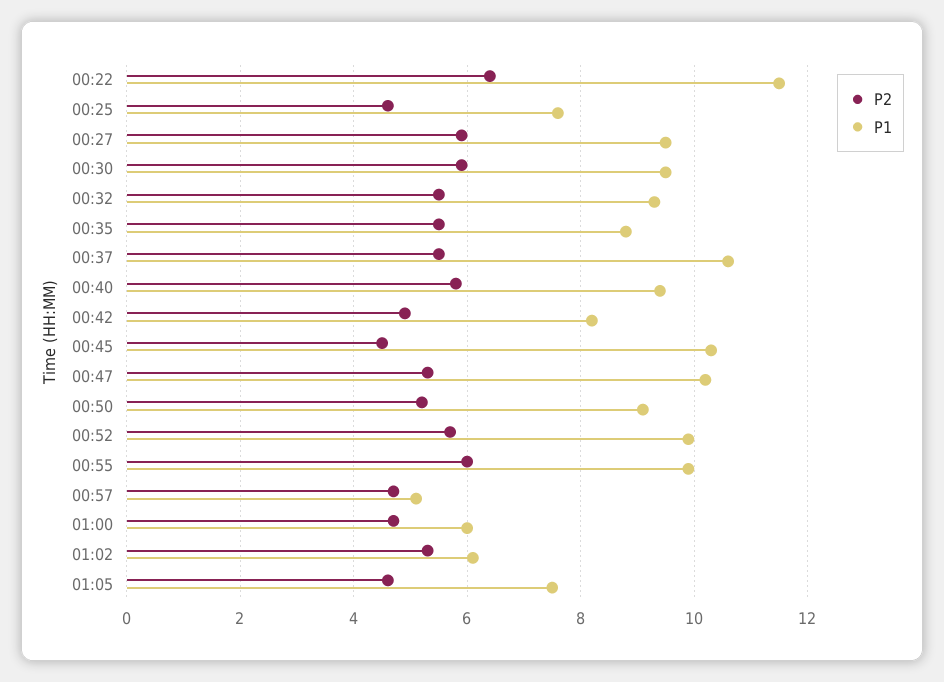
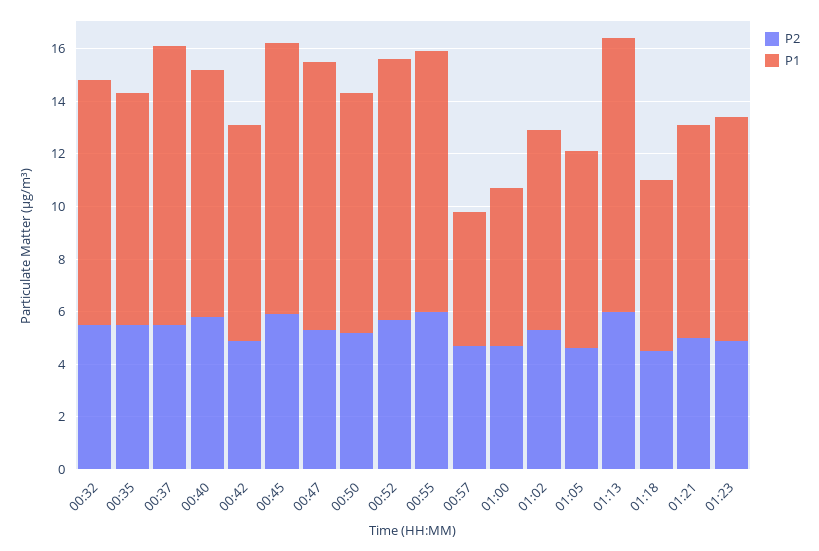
P2, 00:22: 6.5 -> none
P1, 00:22: 11.5 -> none
P2, 00:25: 4.5 -> none
P1, 00:25: 7.5 -> none
P2, 00:27: 6 -> none
P1, 00:27: 9.5 -> none
P2, 00:30: 6 -> none
P1, 00:30: 9.5 -> none
P2, 00:45: 4.5 -> 6
P1, 01:02: 6 -> 7.5
P2, 01:13: none -> 6
P1, 01:13: none -> 10.5
P2, 01:18: none -> 4.5
P1, 01:18: none -> 6.5
P2, 01:21: none -> 5
P1, 01:21: none -> 8
P2, 01:23: none -> 5
P1, 01:23: none -> 8.5

